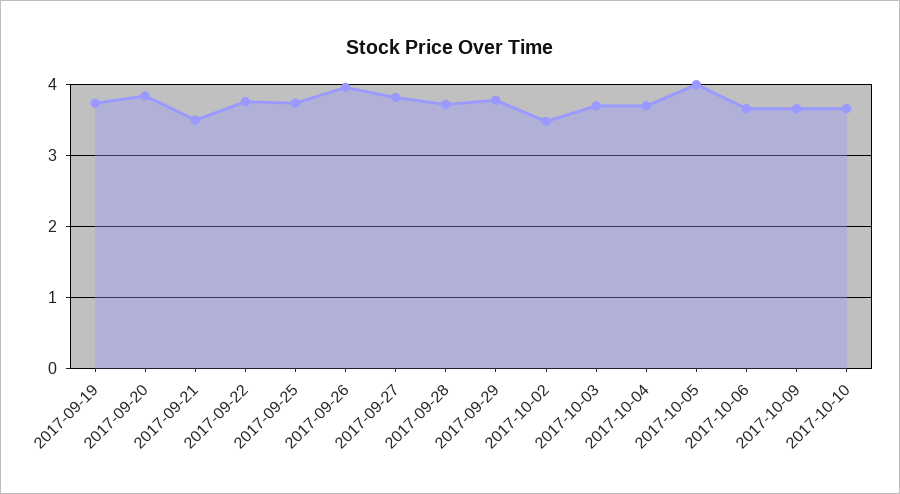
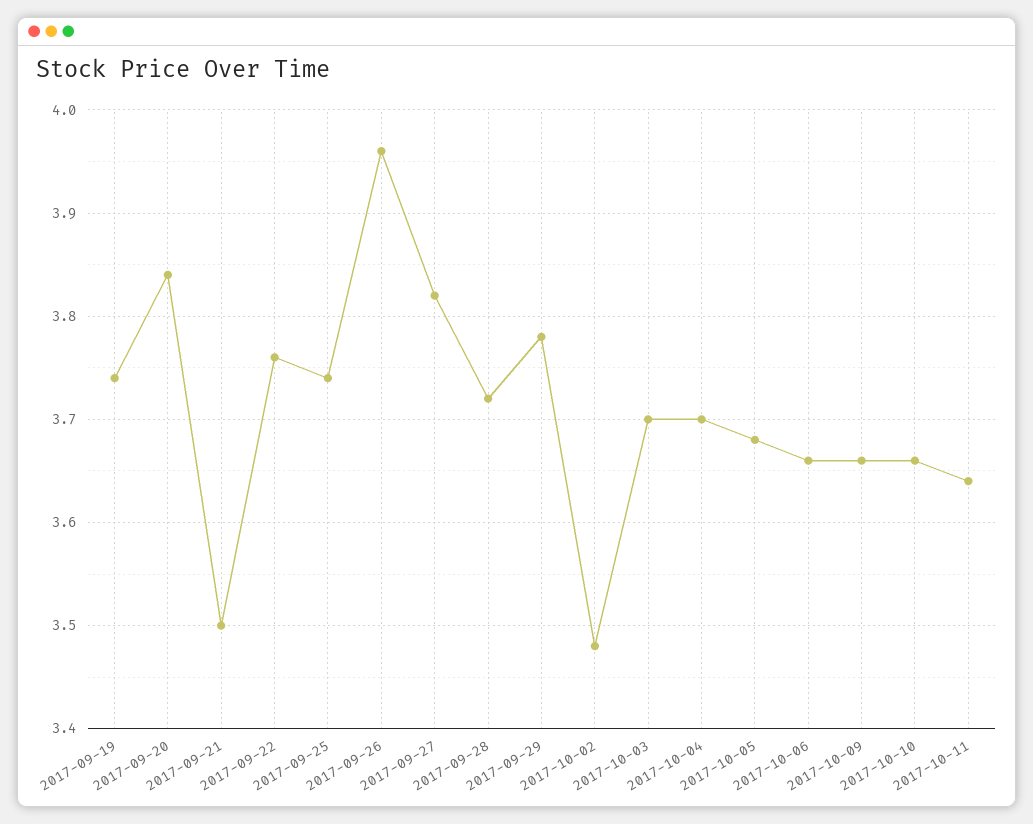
2017-10-05: 4 -> 3.68
2017-10-11: none -> 3.64

